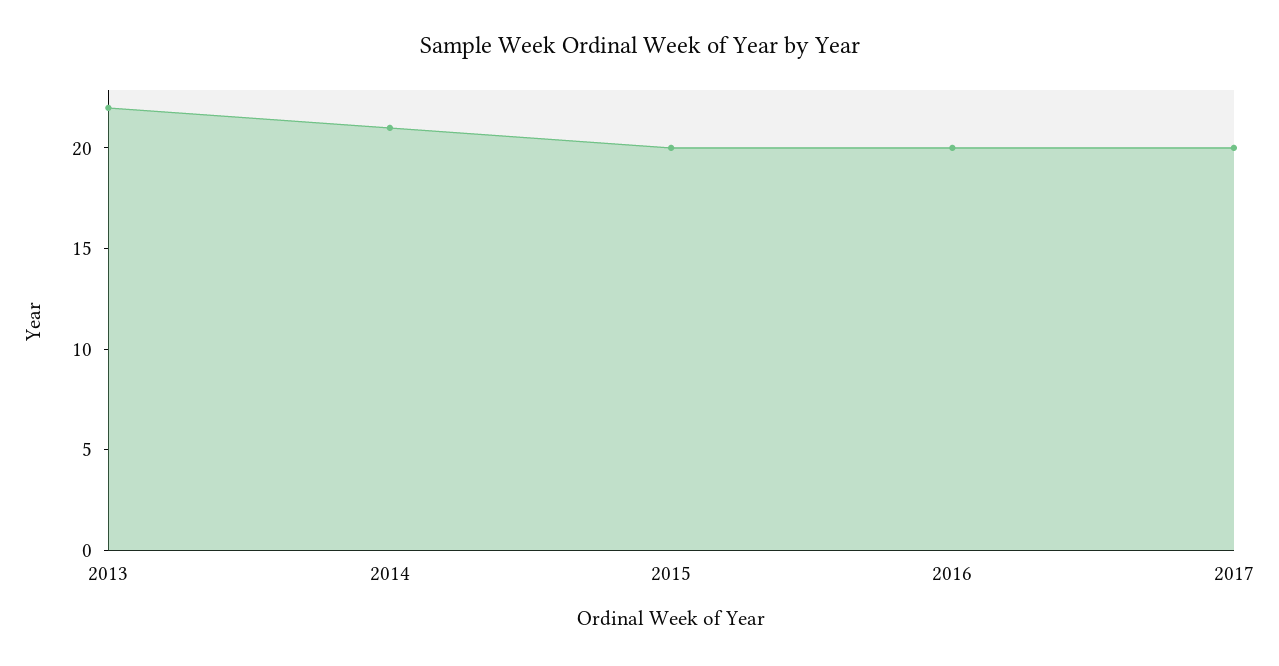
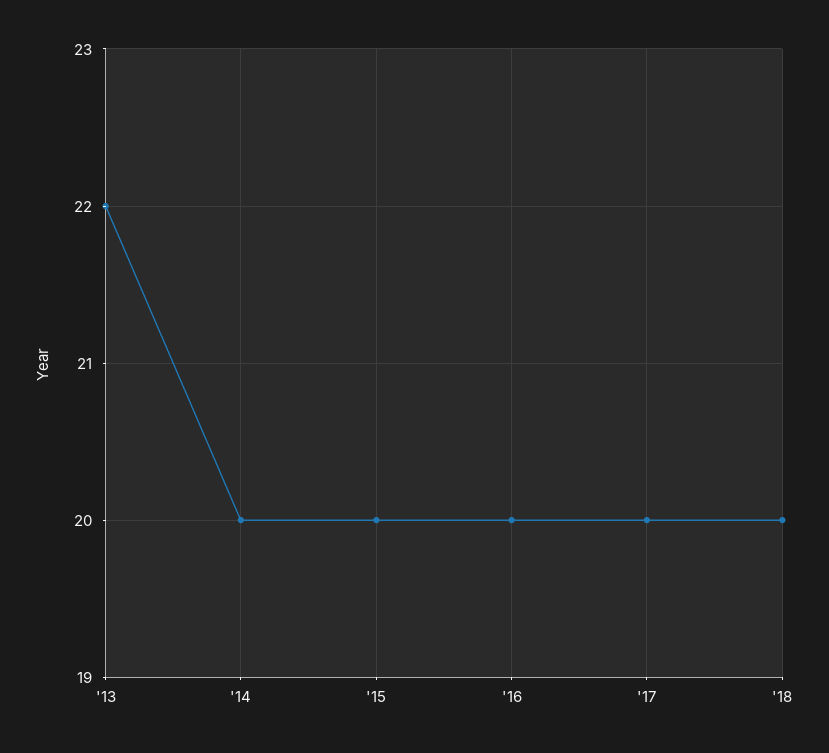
2014: 21 -> 20
'18: none -> 20

